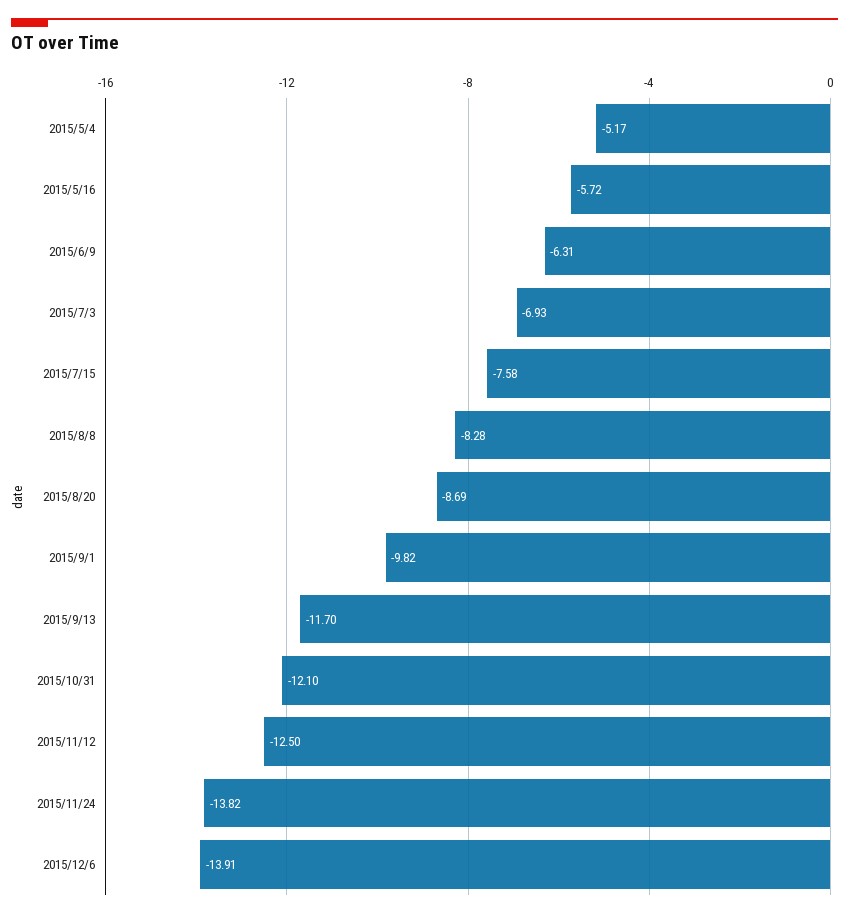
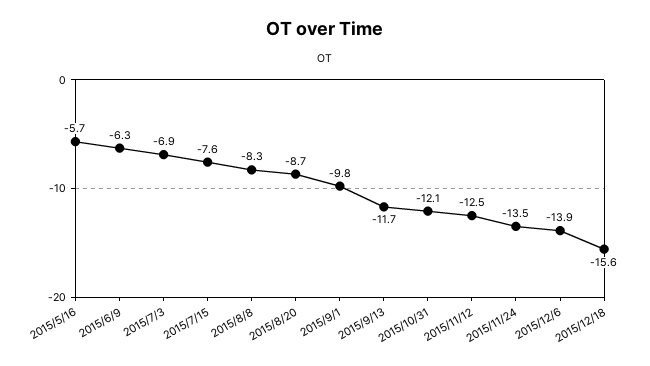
2015/5/4: -5.17 -> none
2015/11/24: -13.82 -> -13.5
2015/12/18: none -> -15.6

